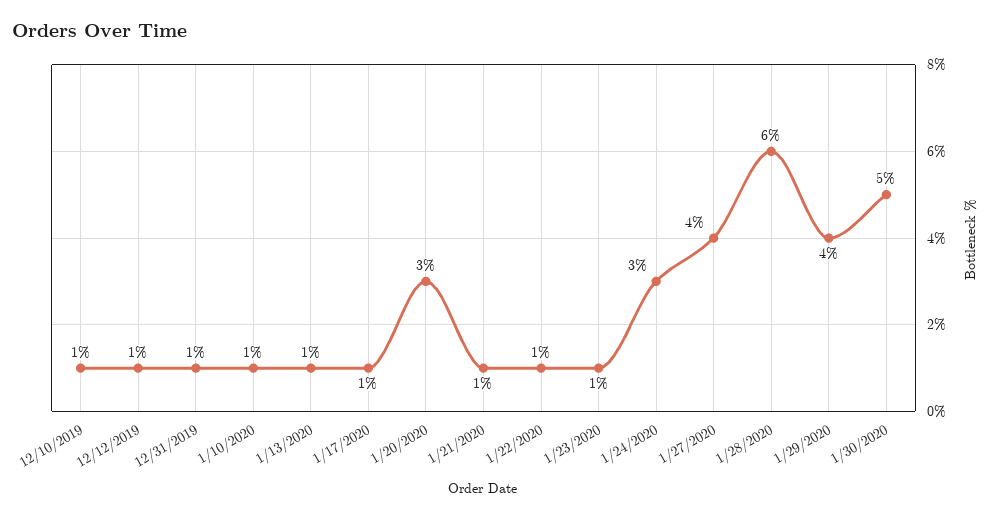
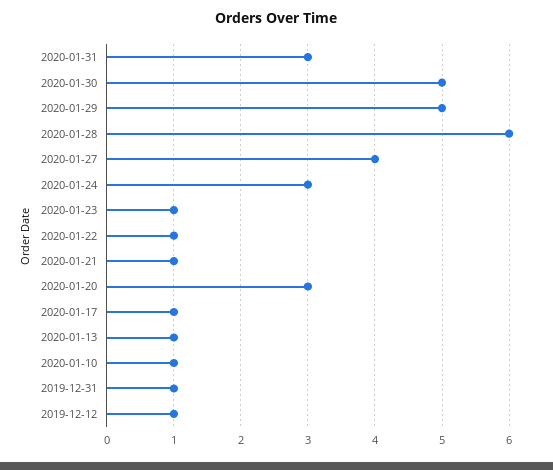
12/10/2019: 1 -> none
1/29/2020: 4 -> 5
2020-01-31: none -> 3

